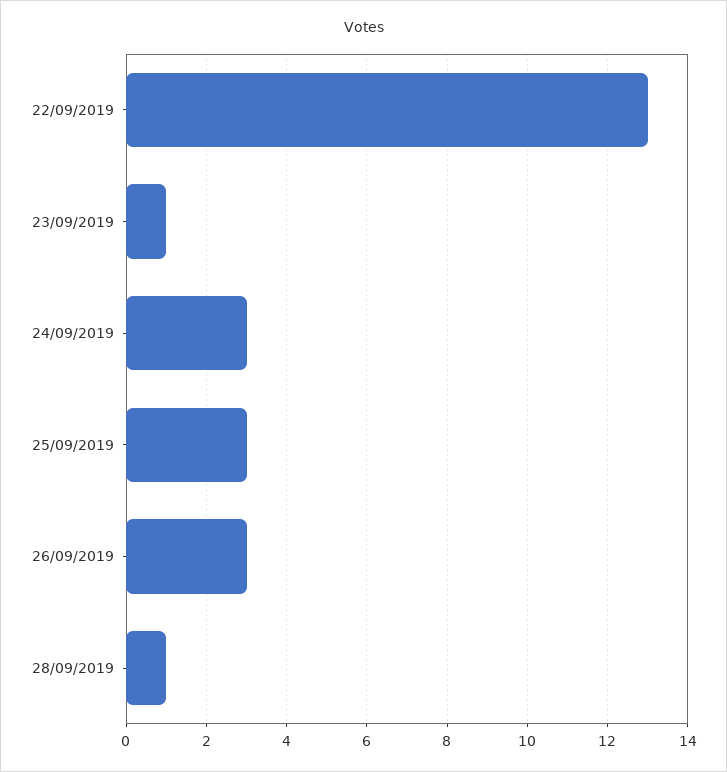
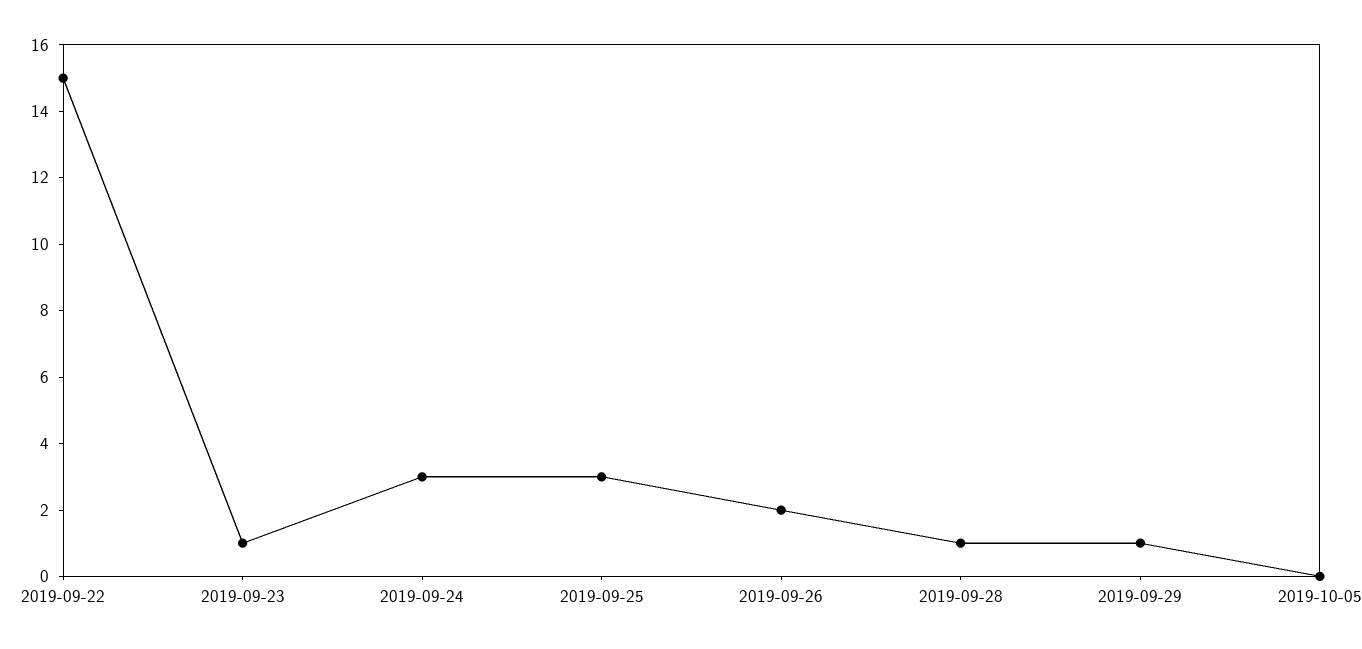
22/09/2019: 13 -> 15
26/09/2019: 3 -> 2
2019-09-29: none -> 1
2019-10-05: none -> 0

